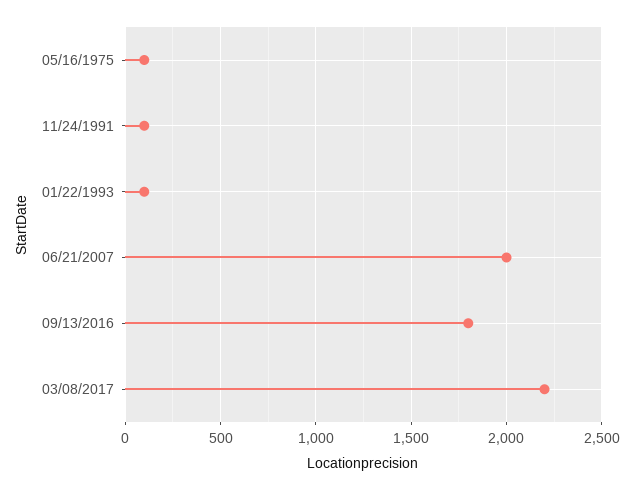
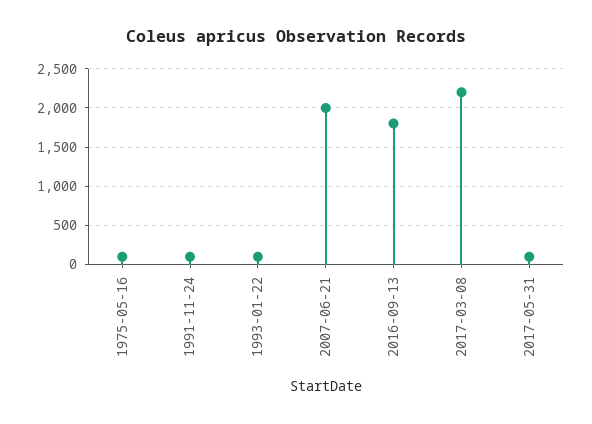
2017-05-31: none -> 100

